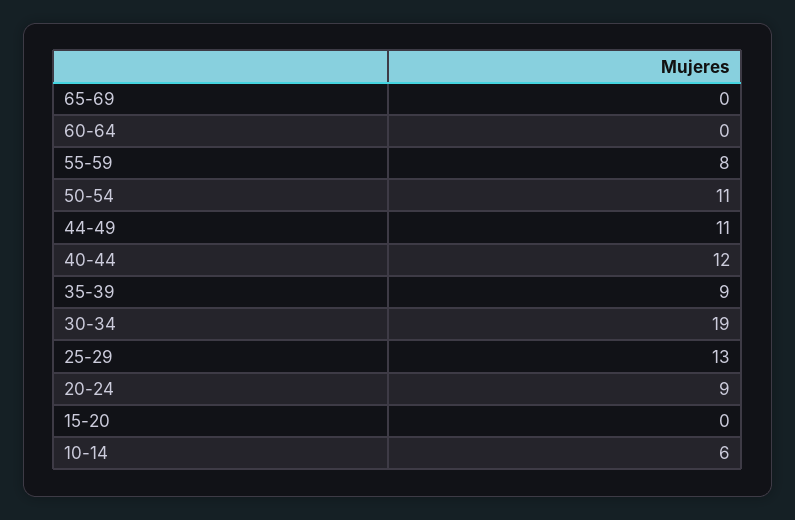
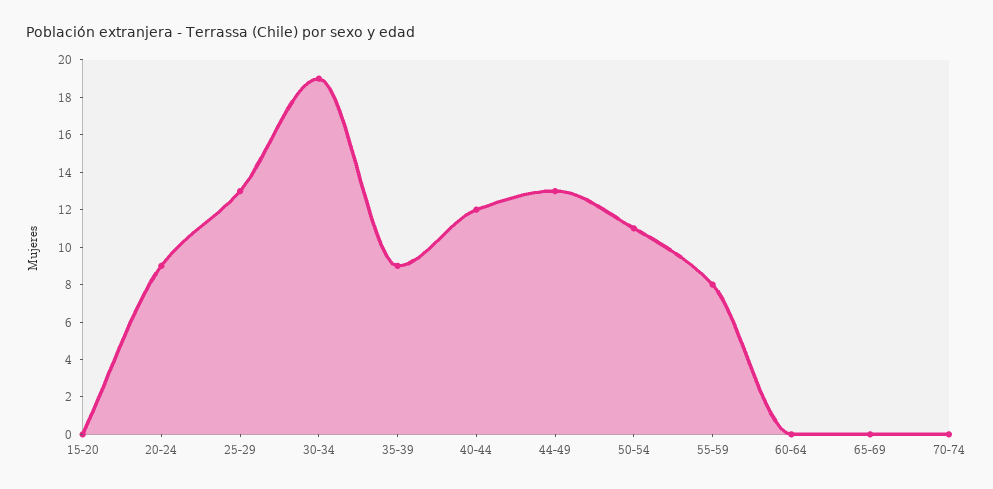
44-49: 11 -> 13
10-14: 6 -> none
70-74: none -> 0

